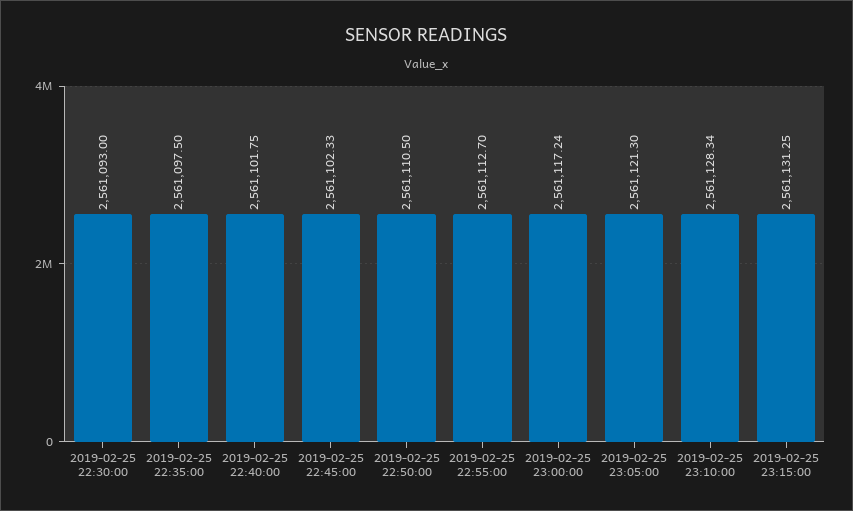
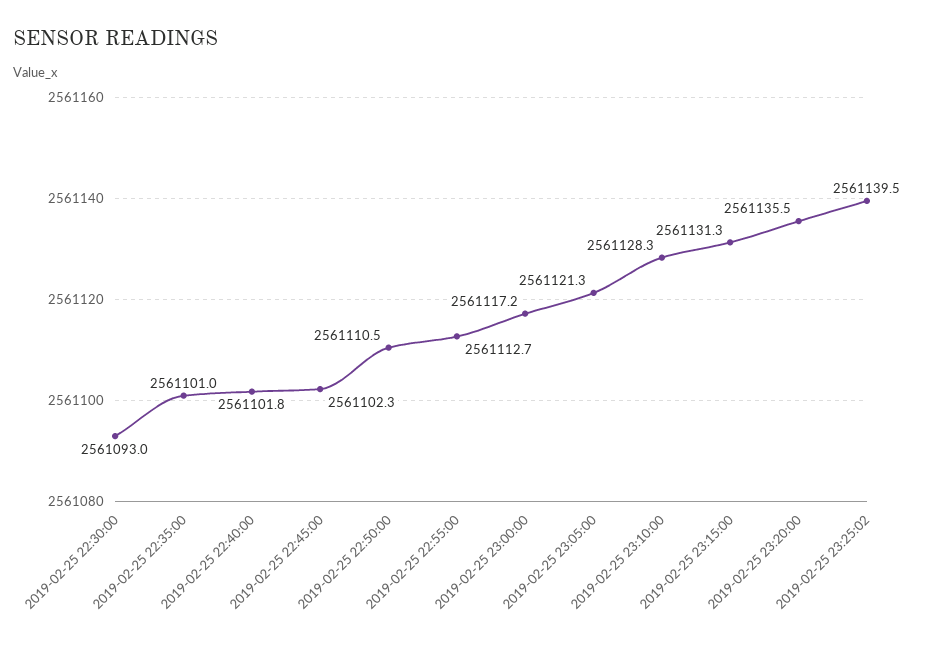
2019-02-25 22:35:00: 2561097.5 -> 2561101
2019-02-25 23:20:00: none -> 2561135.5
2019-02-25 23:25:02: none -> 2561139.5

